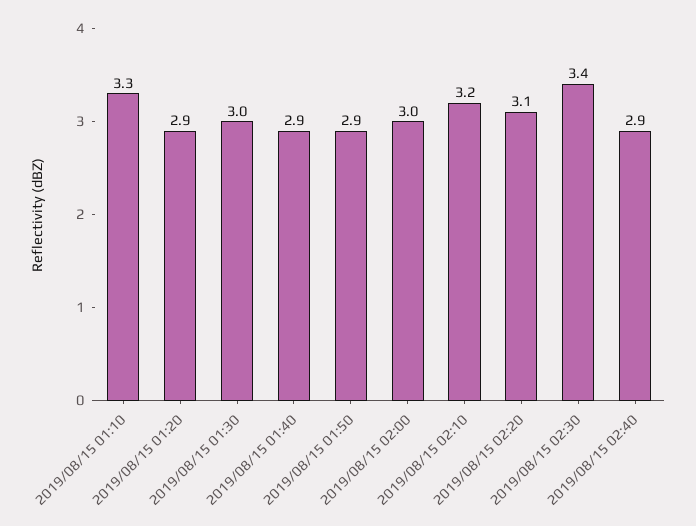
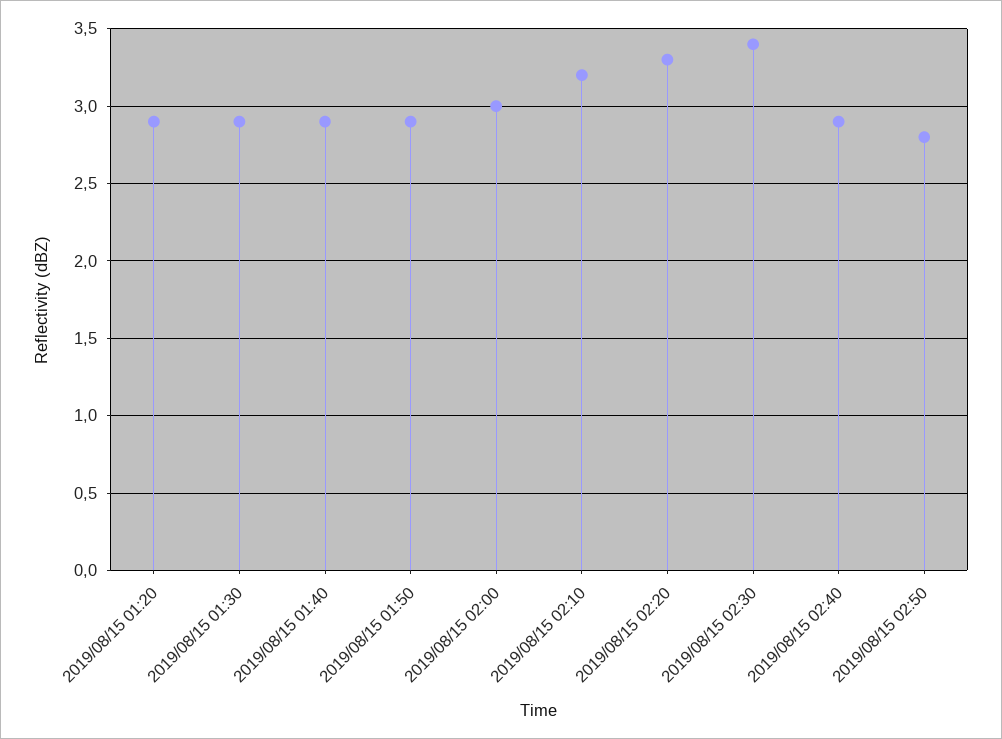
2019/08/15 01:10: 3.3 -> none
2019/08/15 01:30: 3 -> 2.9
2019/08/15 02:20: 3.1 -> 3.3
2019/08/15 02:50: none -> 2.8

